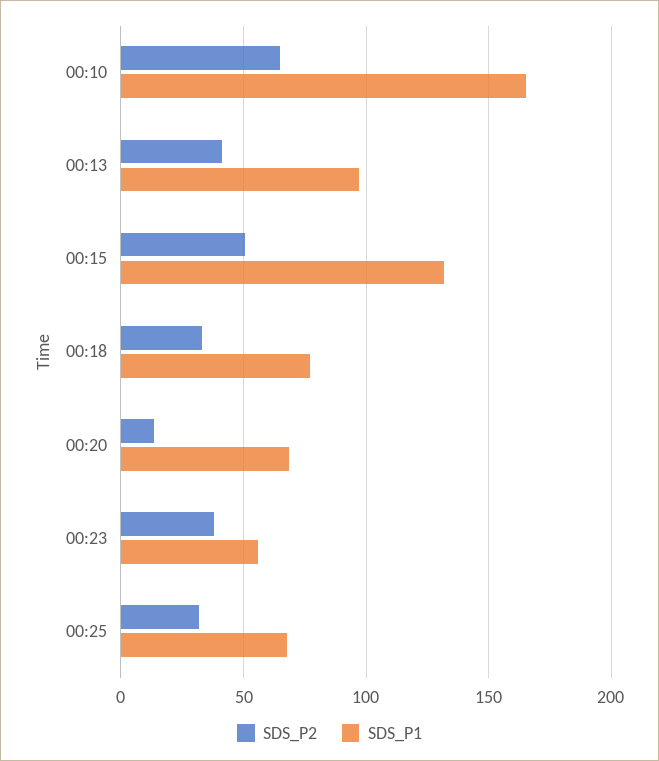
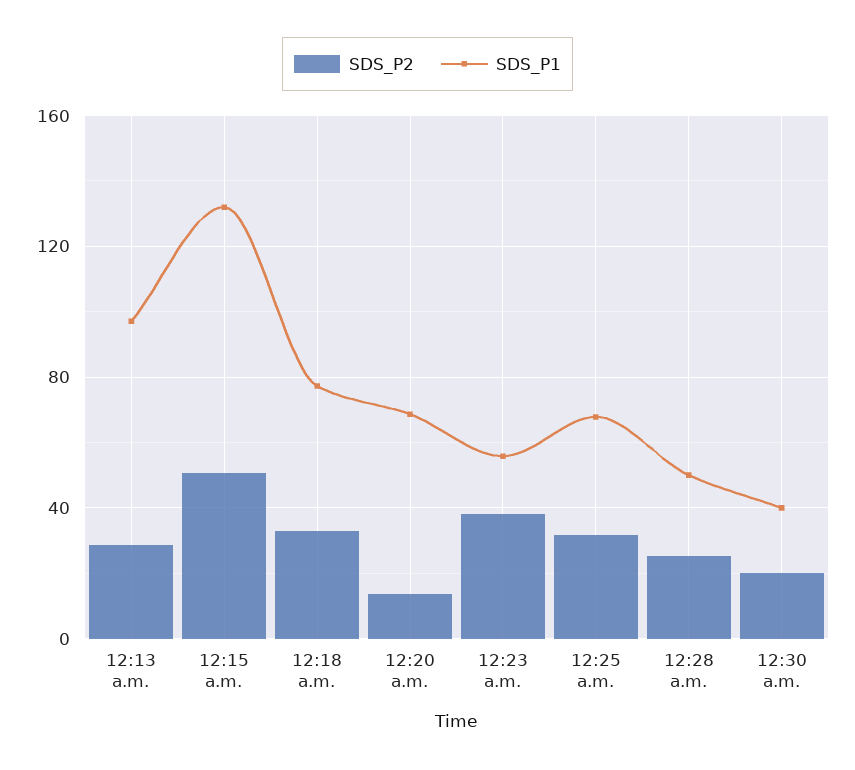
SDS_P2, 00:10: 65 -> none
SDS_P1, 00:10: 165 -> none
SDS_P2, 00:13: 40 -> 30
SDS_P2, 12:28 a.m.: none -> 25
SDS_P1, 12:28 a.m.: none -> 50
SDS_P2, 12:30 a.m.: none -> 20
SDS_P1, 12:30 a.m.: none -> 40

